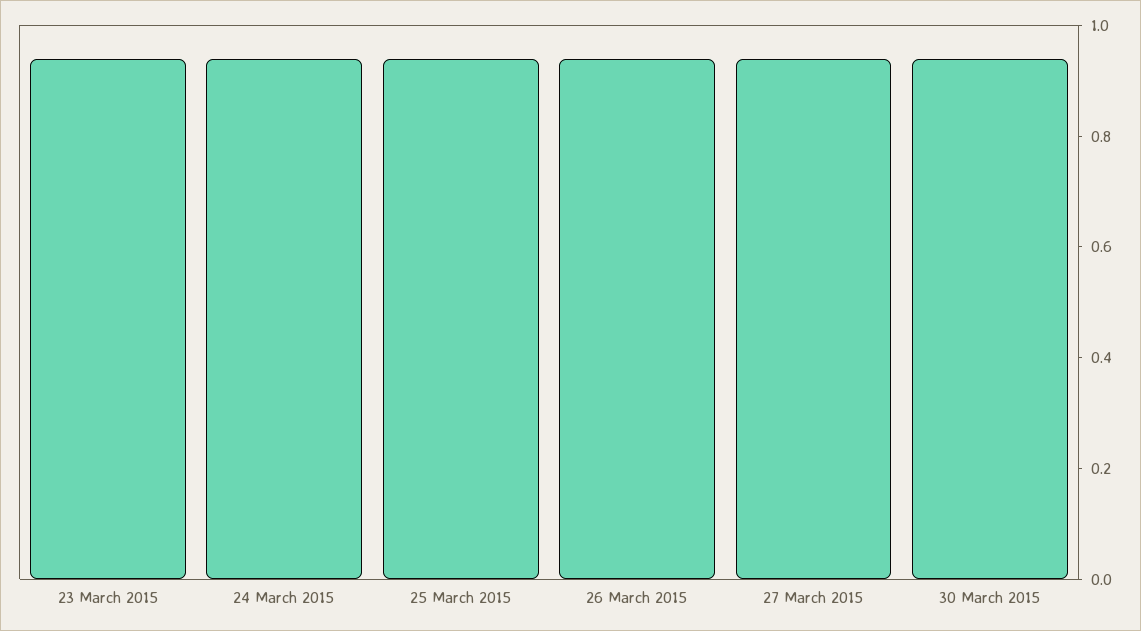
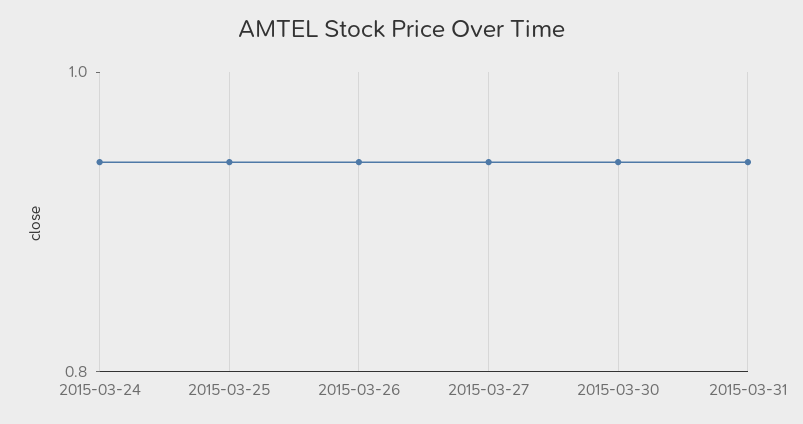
23 March 2015: 0.95 -> none
2015-03-31: none -> 0.95

